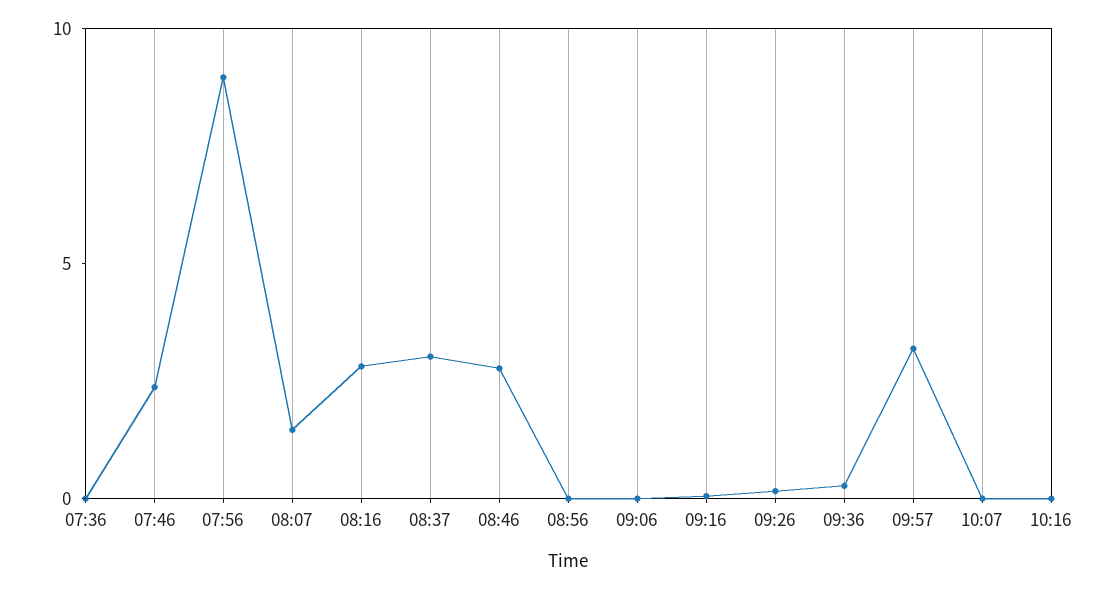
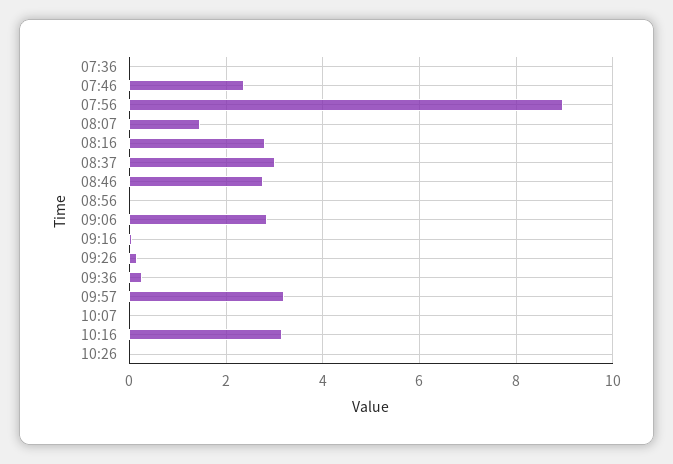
09:06: 0 -> 2.8
10:16: 0 -> 3.2
10:26: none -> 0

